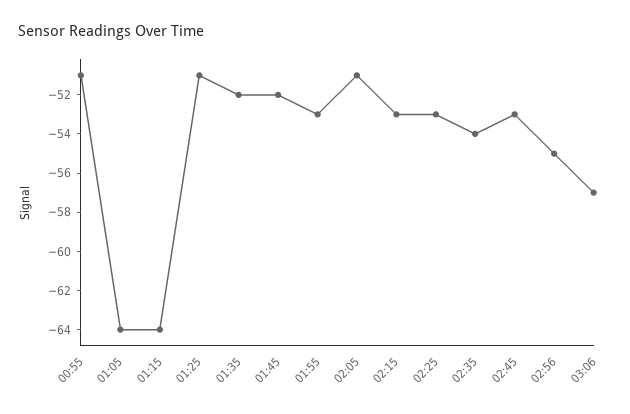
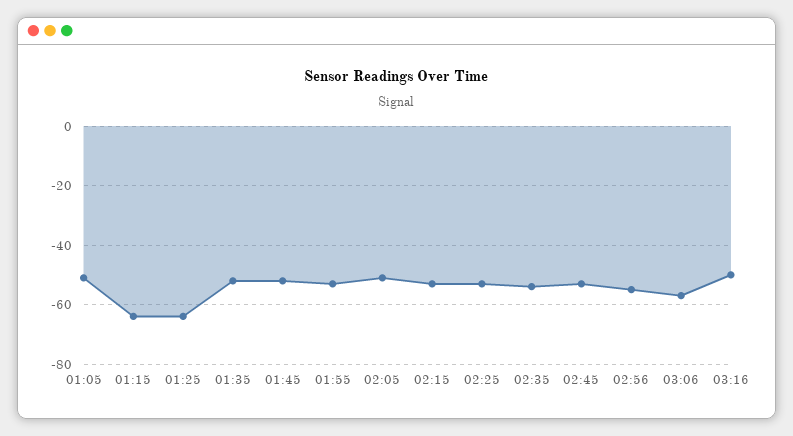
00:55: -51 -> none
01:05: -64 -> -50
01:25: -51 -> -65
03:16: none -> -50

